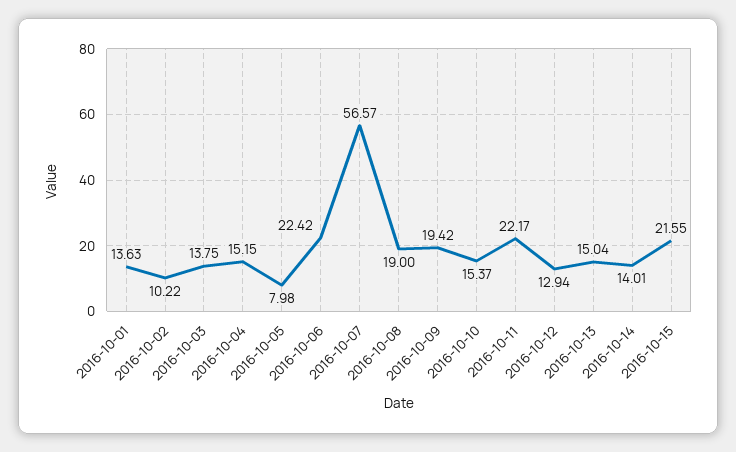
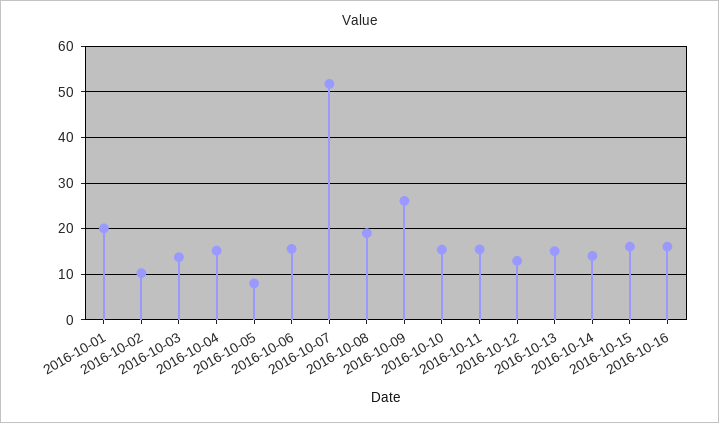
2016-10-01: 13.63 -> 20
2016-10-06: 22.42 -> 16
2016-10-07: 56.57 -> 52
2016-10-09: 19.42 -> 26
2016-10-11: 22.17 -> 16
2016-10-15: 21.55 -> 16
2016-10-16: none -> 16

